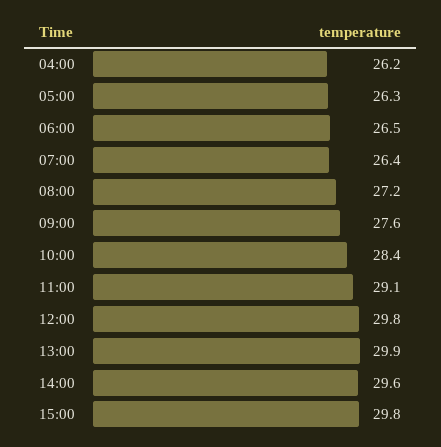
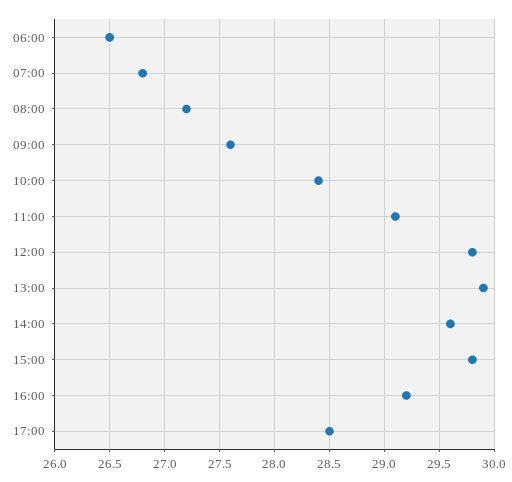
04:00: 26.2 -> none
05:00: 26.3 -> none
07:00: 26.4 -> 26.8
16:00: none -> 29.2
17:00: none -> 28.5

